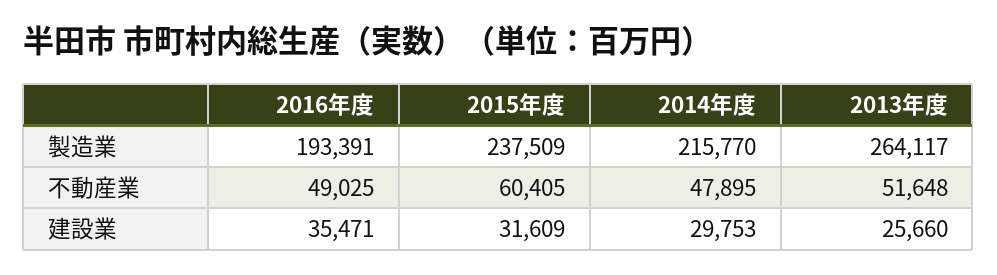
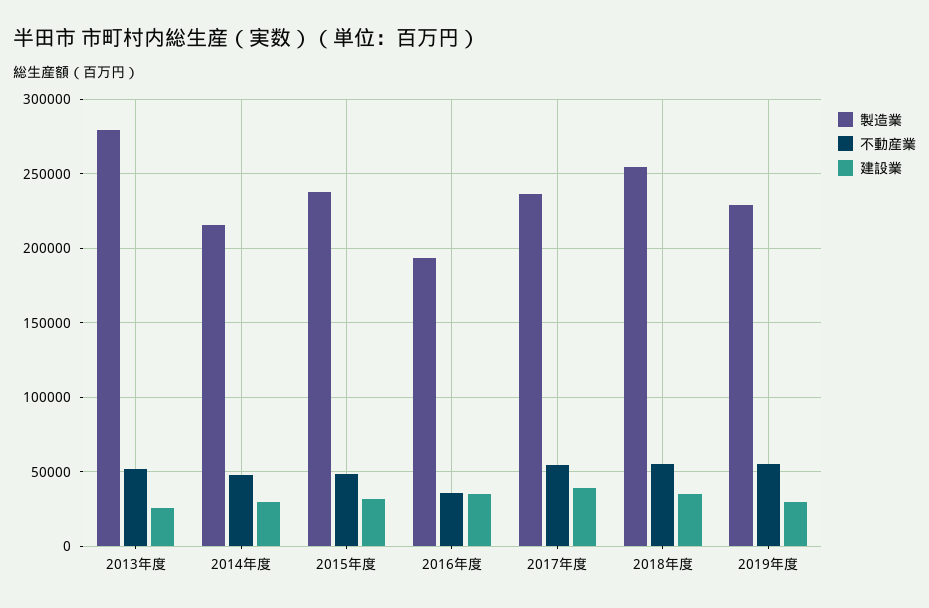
製造業, 2013年度: 264117 -> 280000
不動産業, 2016年度: 49025 -> 35000
不動産業, 2015年度: 60405 -> 50000
製造業, 2017年度: none -> 235000
不動産業, 2017年度: none -> 55000
建設業, 2017年度: none -> 40000
製造業, 2018年度: none -> 255000
不動産業, 2018年度: none -> 55000
建設業, 2018年度: none -> 35000
製造業, 2019年度: none -> 230000
不動産業, 2019年度: none -> 55000
建設業, 2019年度: none -> 30000

